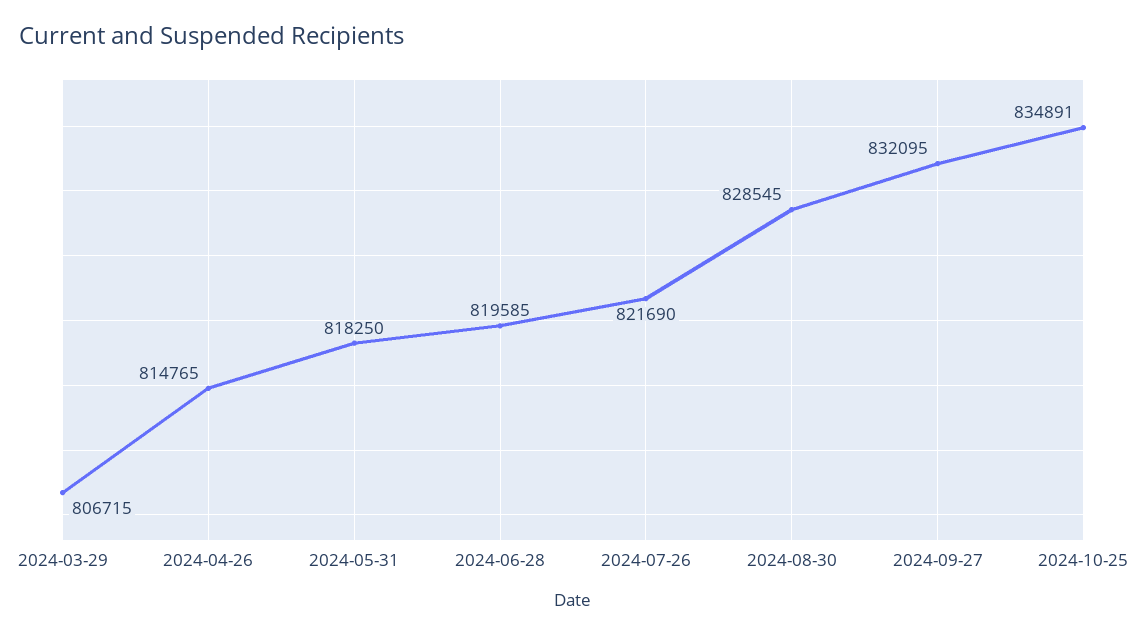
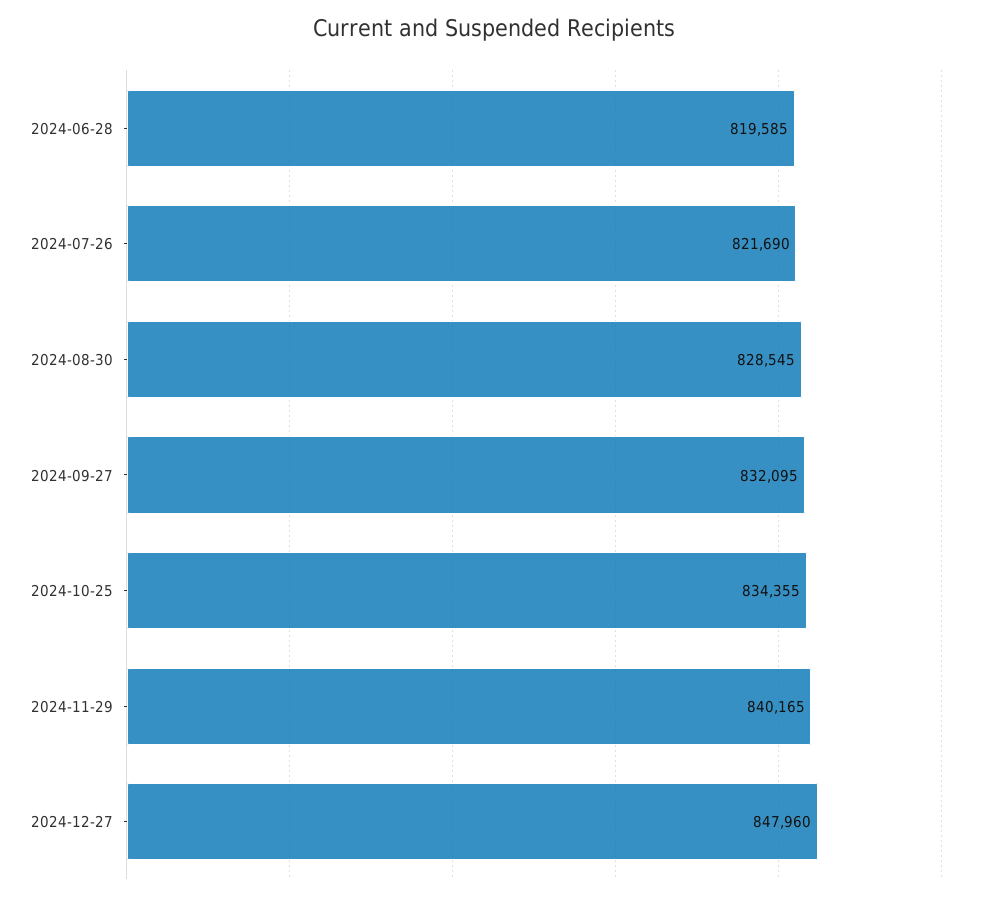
2024-03-29: 806715 -> none
2024-04-26: 814765 -> none
2024-05-31: 818250 -> none
2024-10-25: 834891 -> 834355
2024-11-29: none -> 840165
2024-12-27: none -> 847960

